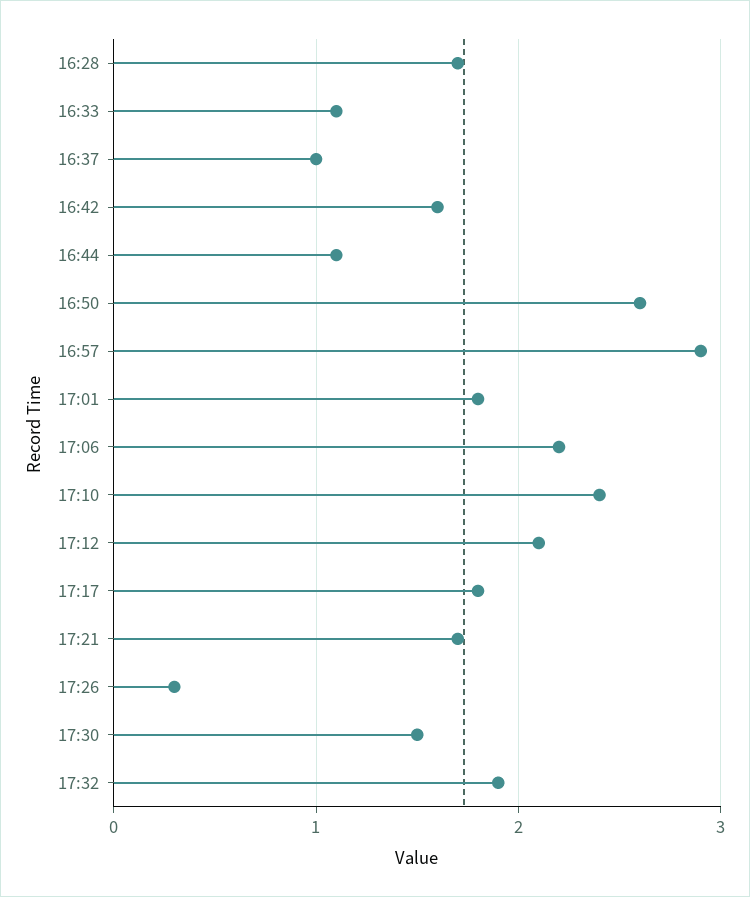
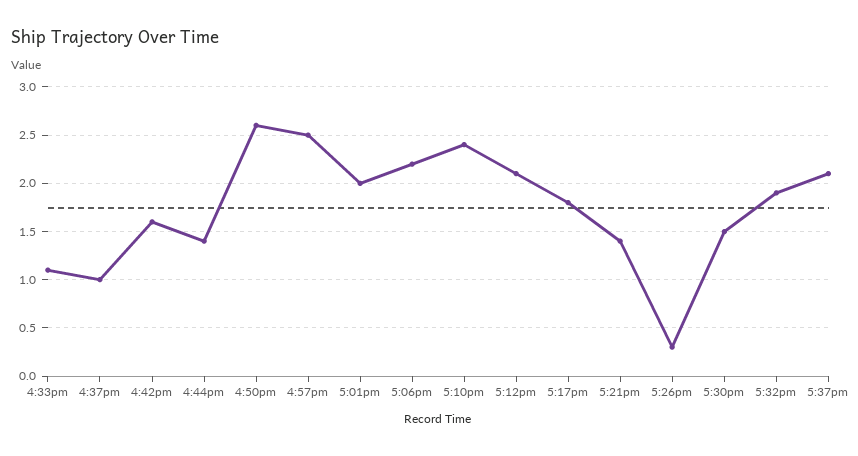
16:28: 1.7 -> none
16:44: 1.1 -> 1.4
16:57: 2.9 -> 2.5
17:01: 1.8 -> 2
17:21: 1.7 -> 1.4
5:37pm: none -> 2.1

